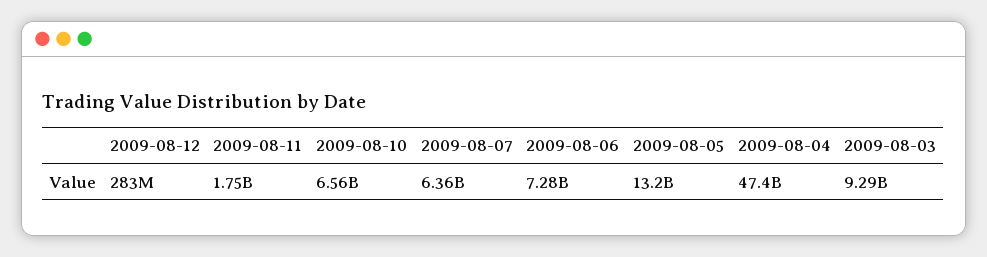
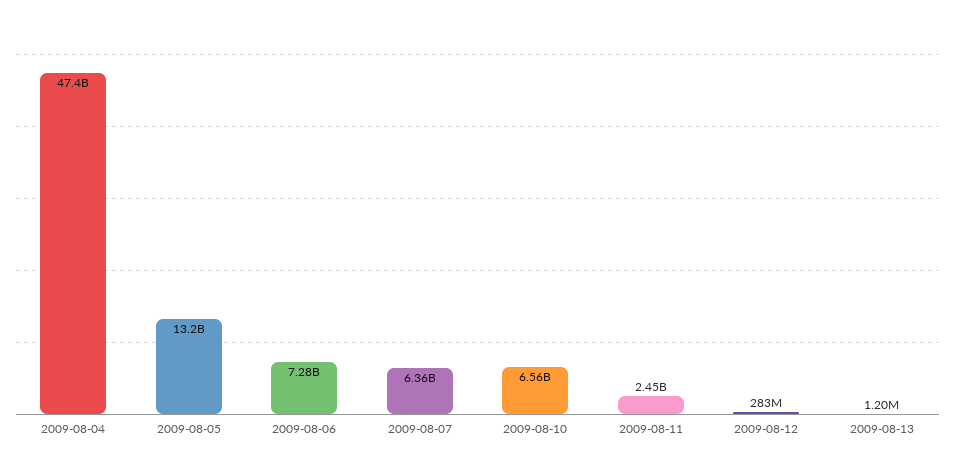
2009-08-11: 1750000000 -> 2450000000
2009-08-03: 9290000000 -> none
2009-08-13: none -> 1200000

